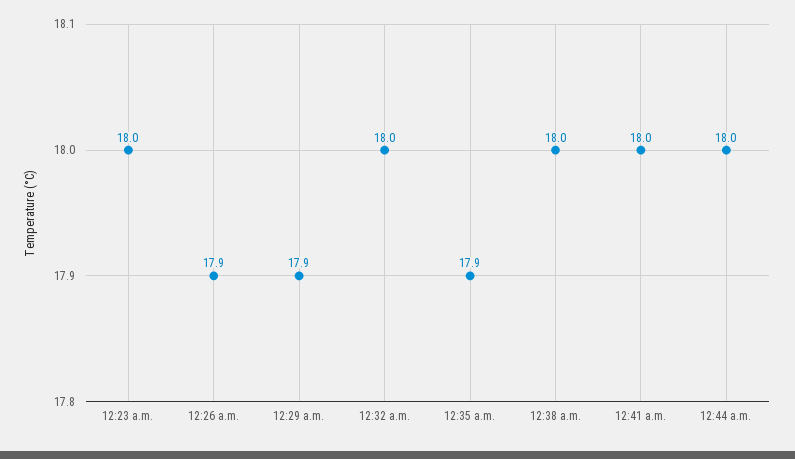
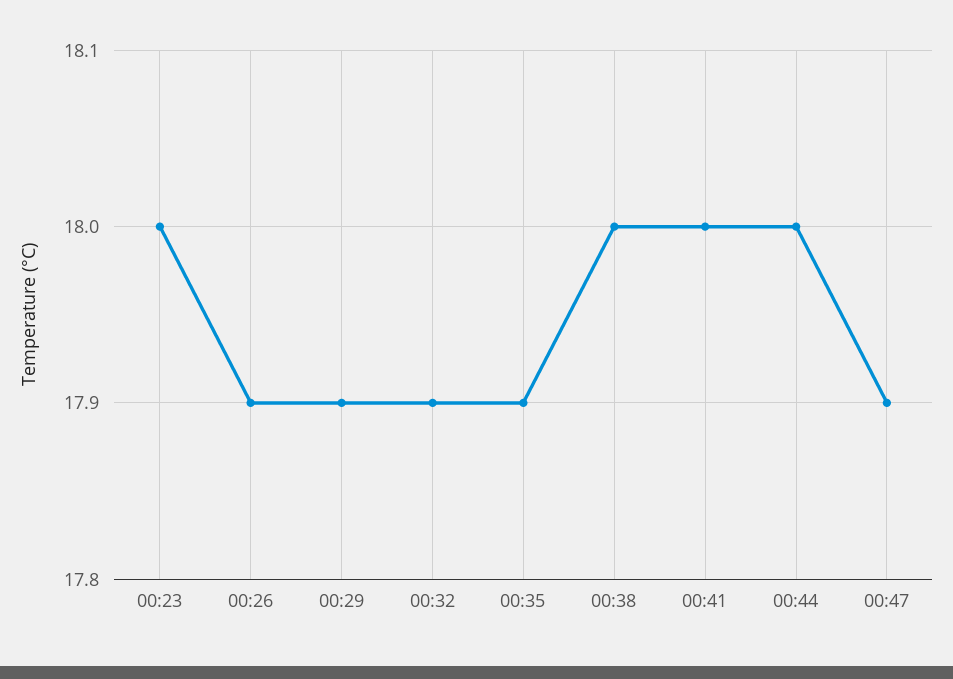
12:32 a.m.: 18 -> 17.9
00:47: none -> 17.9

